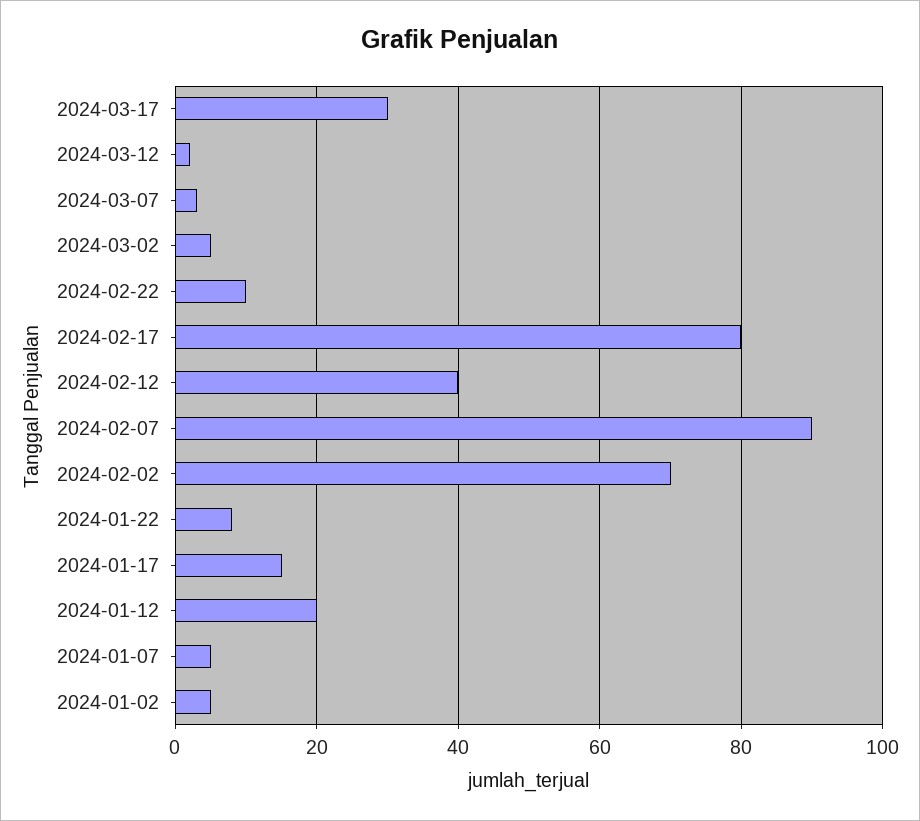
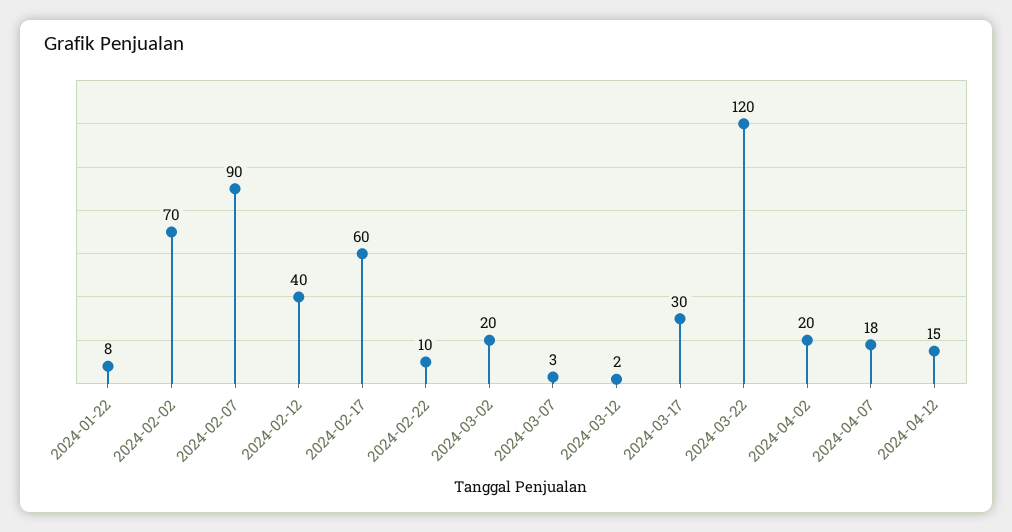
2024-03-02: 5 -> 20
2024-02-17: 80 -> 60
2024-01-17: 15 -> none
2024-01-12: 20 -> none
2024-01-07: 5 -> none
2024-01-02: 5 -> none
2024-03-22: none -> 120
2024-04-02: none -> 20
2024-04-07: none -> 18
2024-04-12: none -> 15

